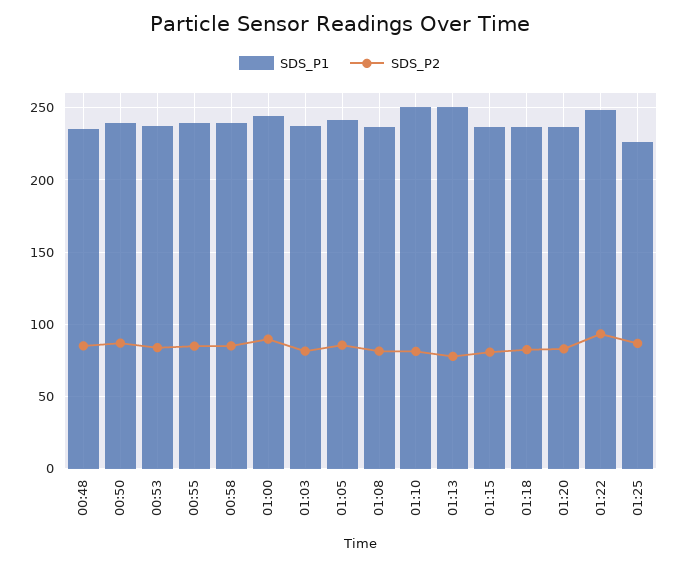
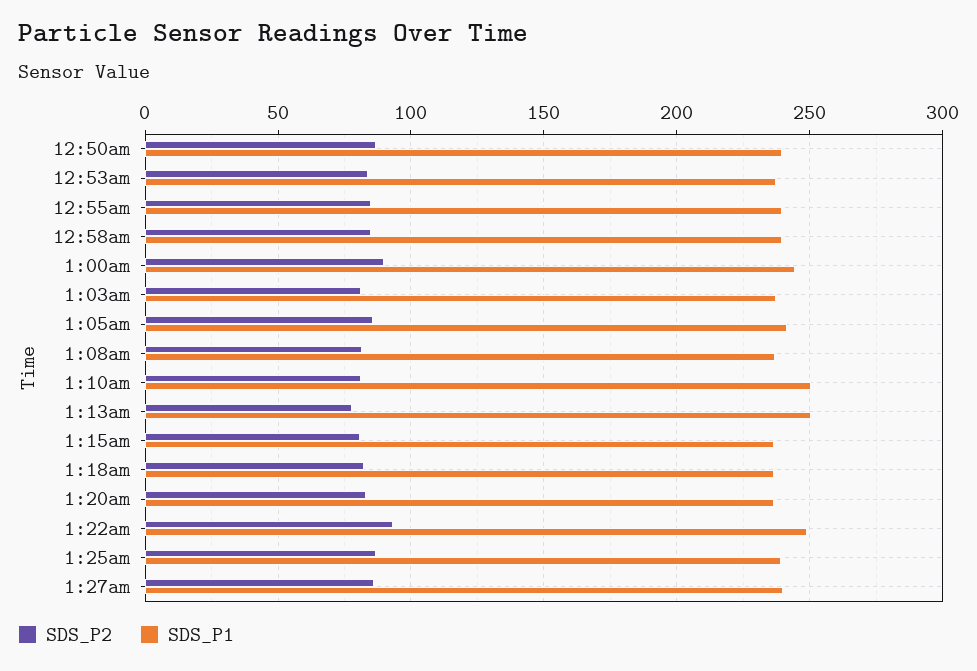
SDS_P1, 00:48: 235 -> none
SDS_P2, 00:48: 85 -> none
SDS_P1, 01:25: 225 -> 240
SDS_P2, 1:27am: none -> 85
SDS_P1, 1:27am: none -> 240

